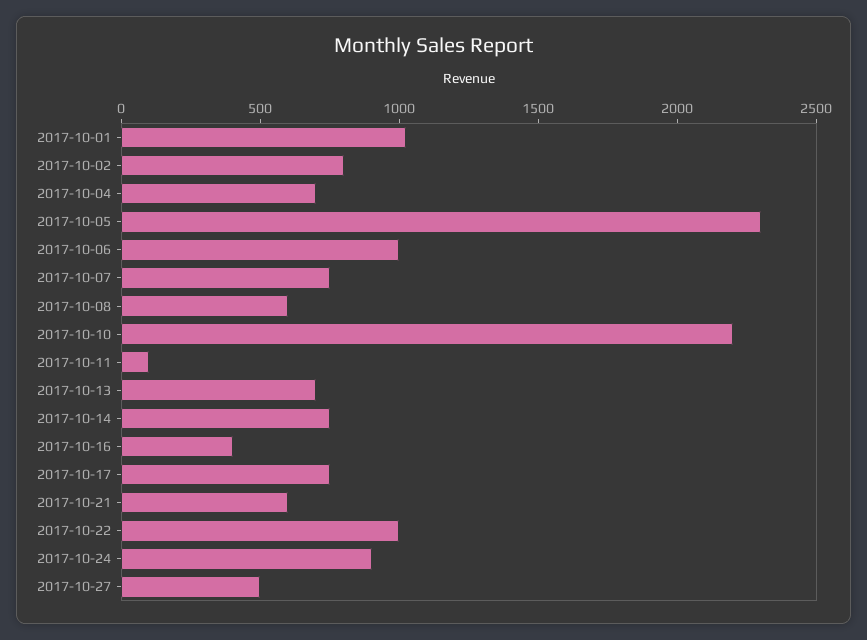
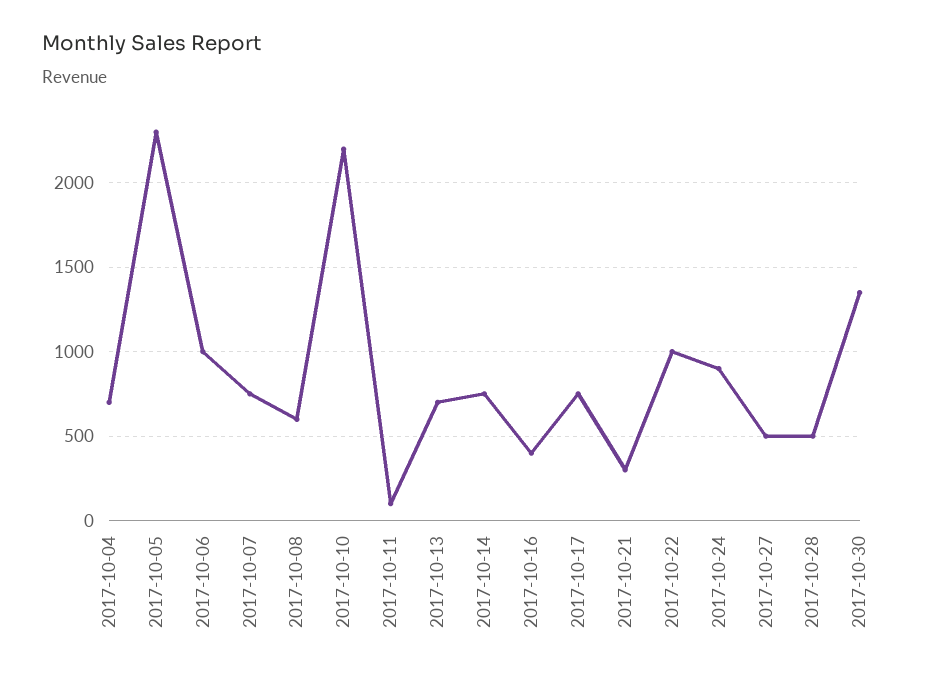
2017-10-01: 1000 -> none
2017-10-02: 800 -> none
2017-10-21: 600 -> 300
2017-10-28: none -> 500
2017-10-30: none -> 1350

